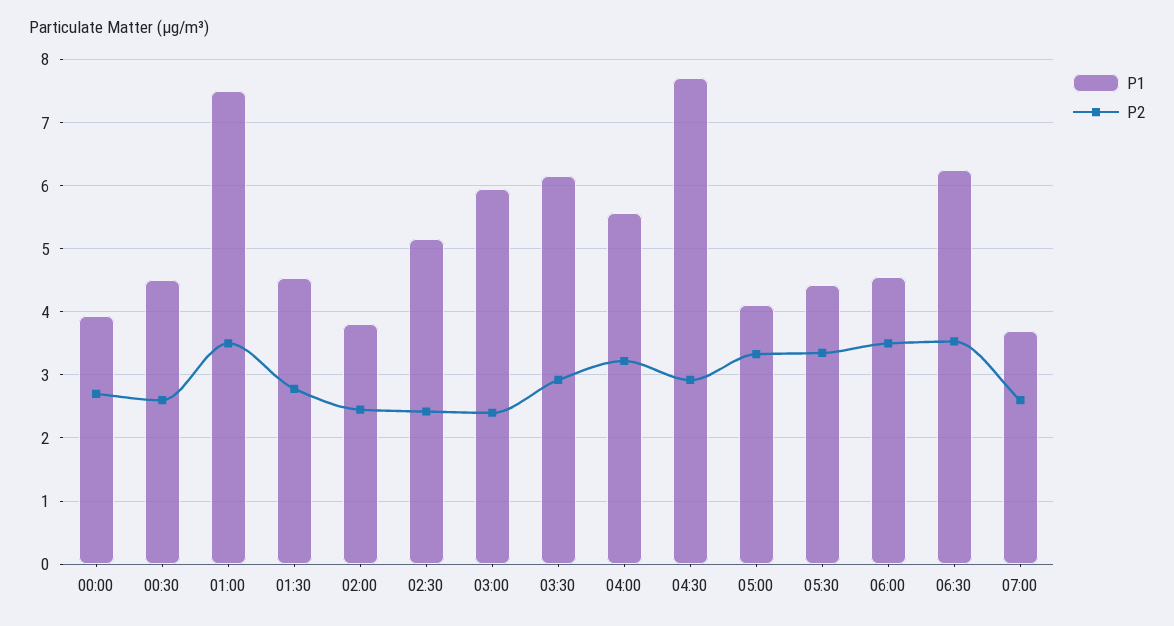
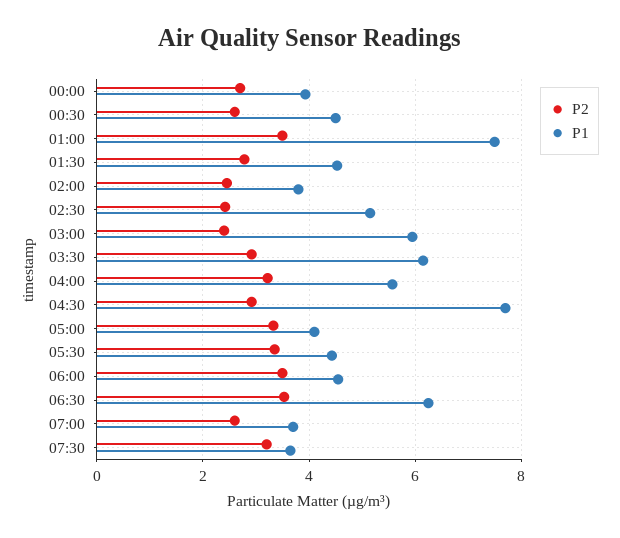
P2, 07:30: none -> 3.2
P1, 07:30: none -> 3.6

